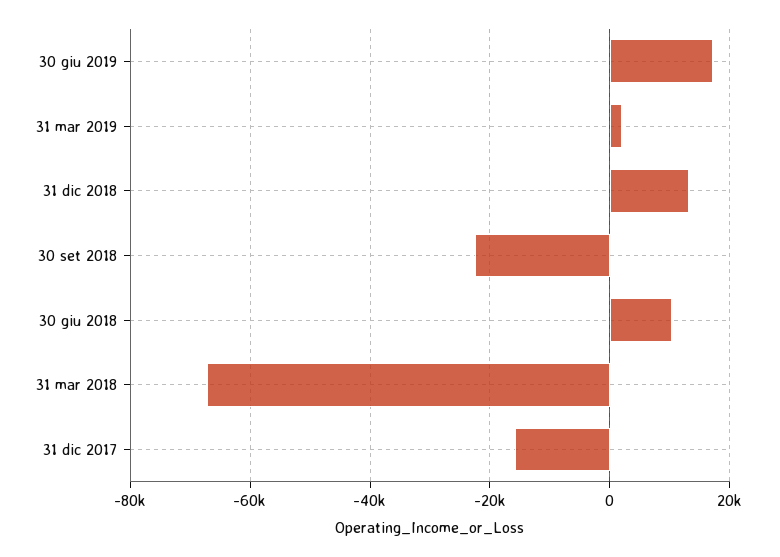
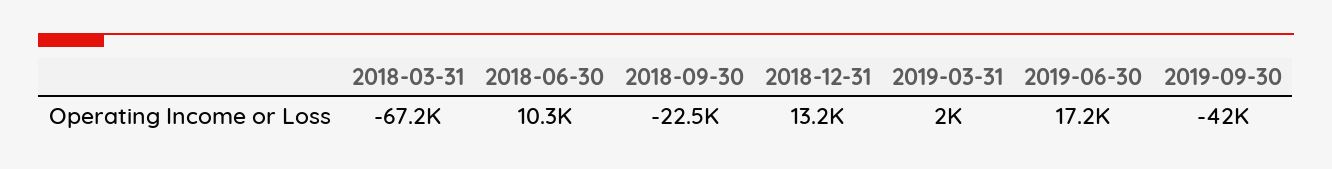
31 dic 2017: -16000 -> none
2019-09-30: none -> -42000

